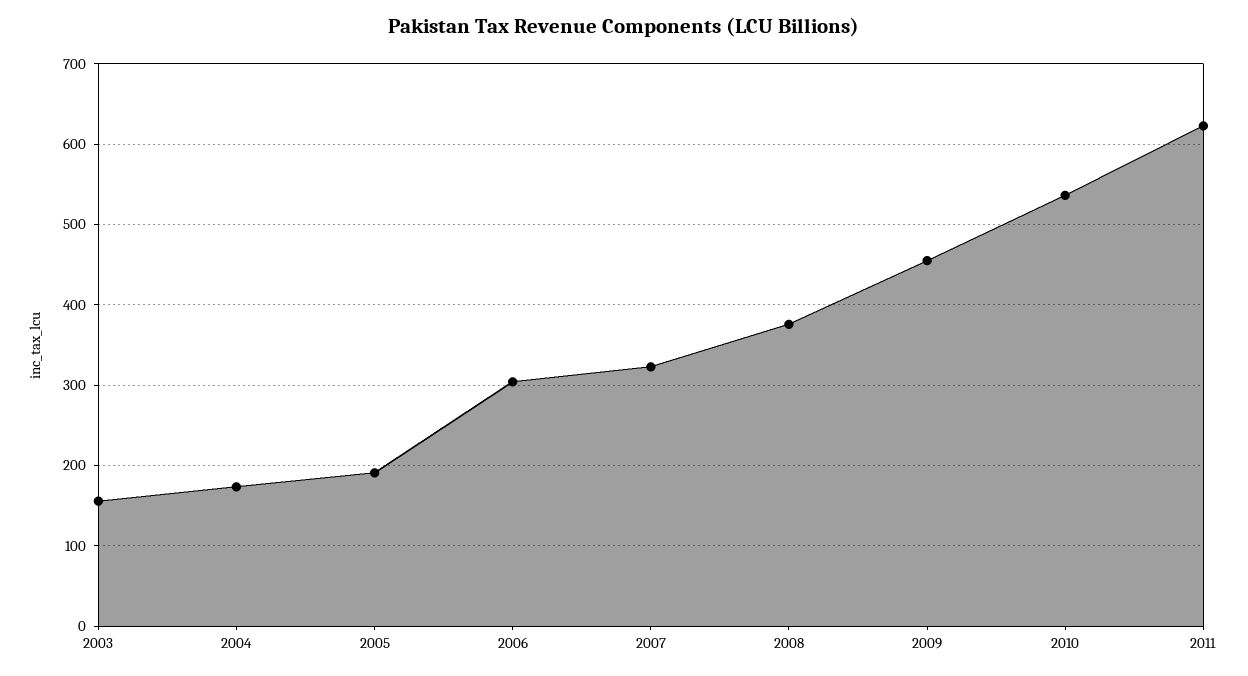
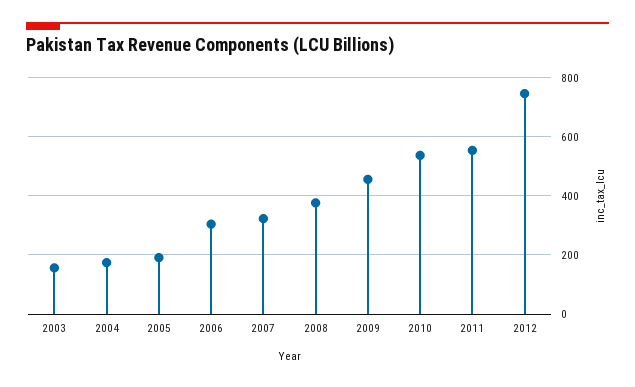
2011: 620 -> 550
2012: none -> 750

